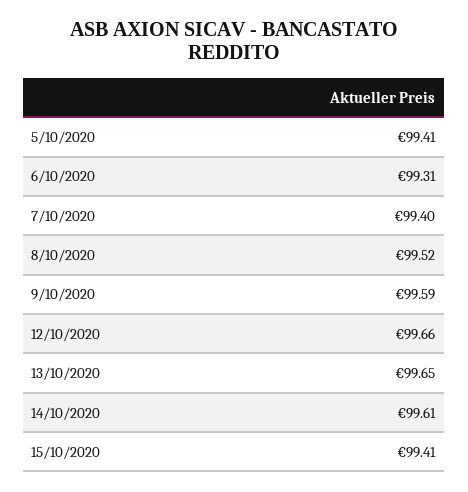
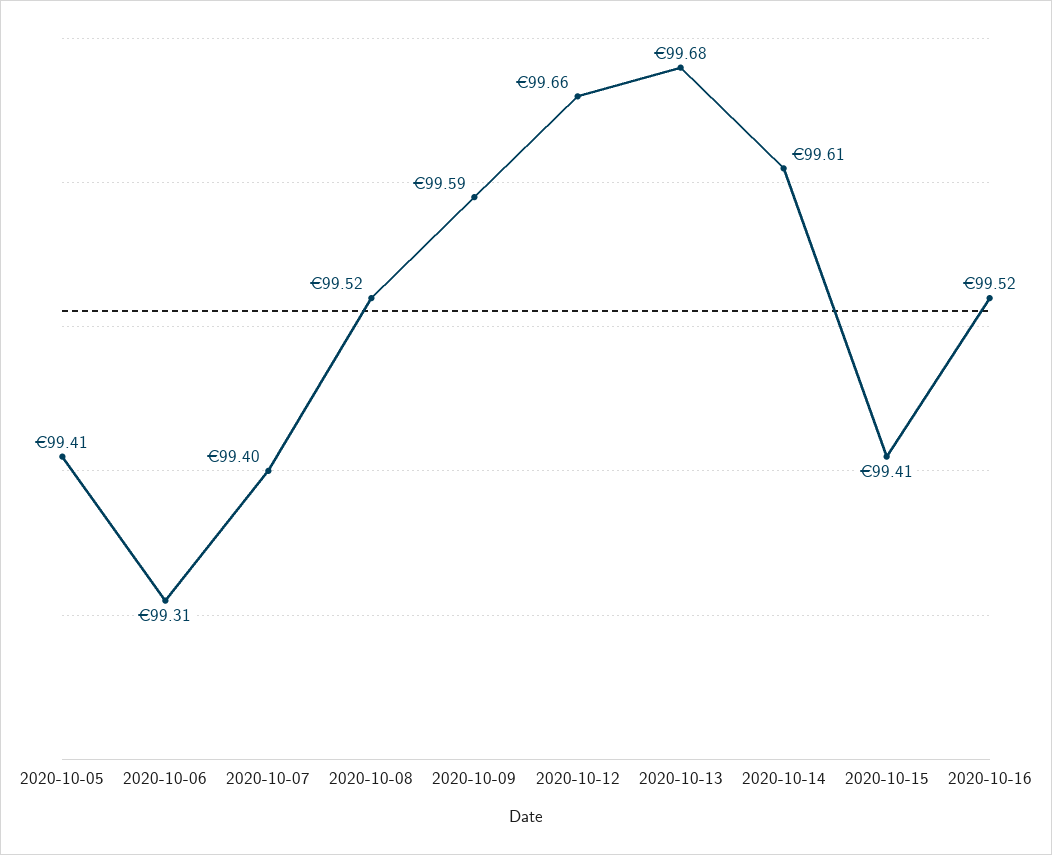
13/10/2020: 99.65 -> 99.68
2020-10-16: none -> 99.52

